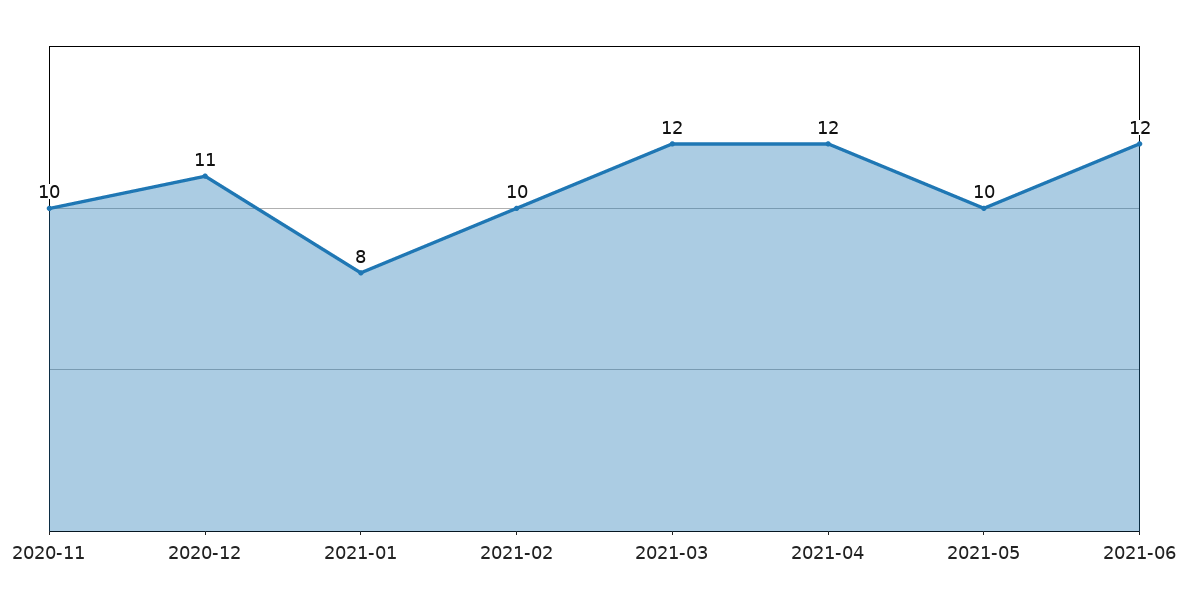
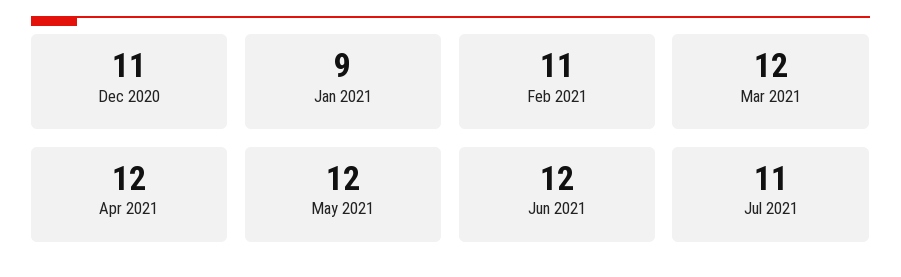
2020-11: 10 -> none
2021-01: 8 -> 9
2021-02: 10 -> 11
2021-05: 10 -> 12
Jul 2021: none -> 11

